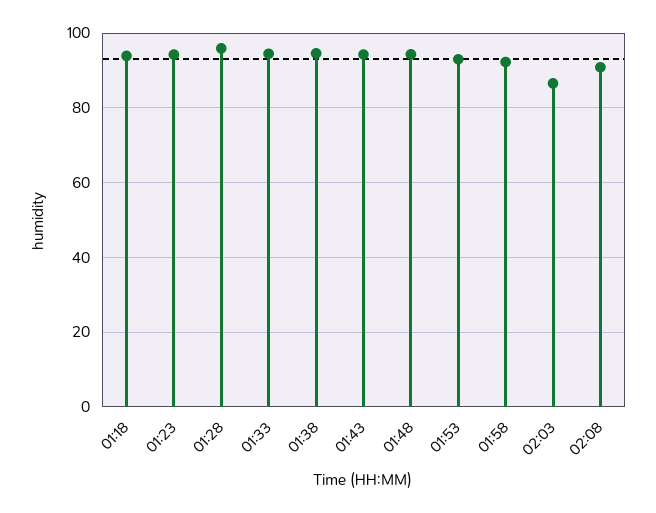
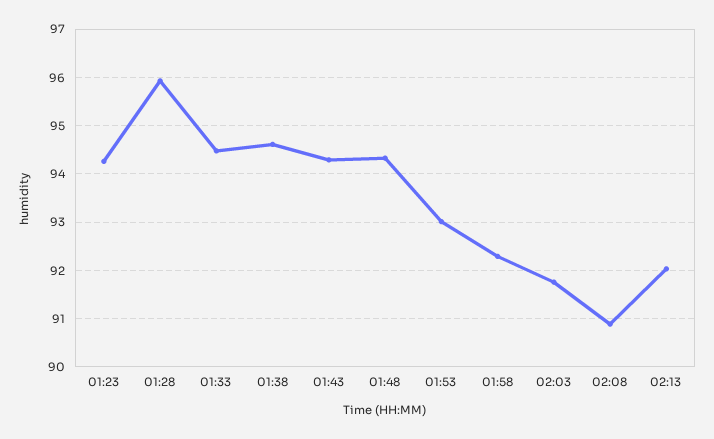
01:18: 94 -> none
02:03: 86 -> 91.8
02:13: none -> 92

